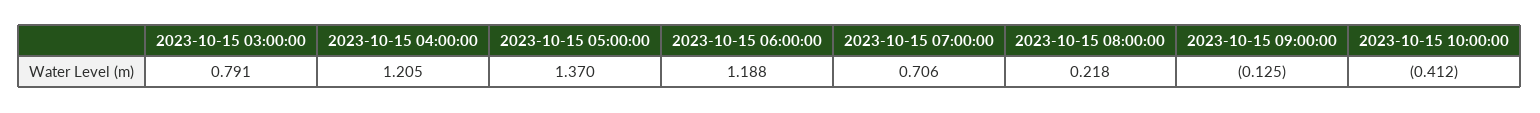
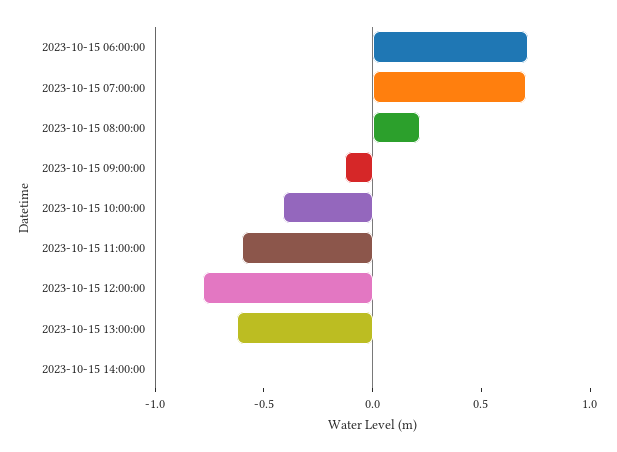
2023-10-15 03:00:00: 0.791 -> none
2023-10-15 04:00:00: 1.205 -> none
2023-10-15 05:00:00: 1.37 -> none
2023-10-15 06:00:00: 1.188 -> 0.7
2023-10-15 11:00:00: none -> -0.6
2023-10-15 12:00:00: none -> -0.8
2023-10-15 13:00:00: none -> -0.6
2023-10-15 14:00:00: none -> 0

